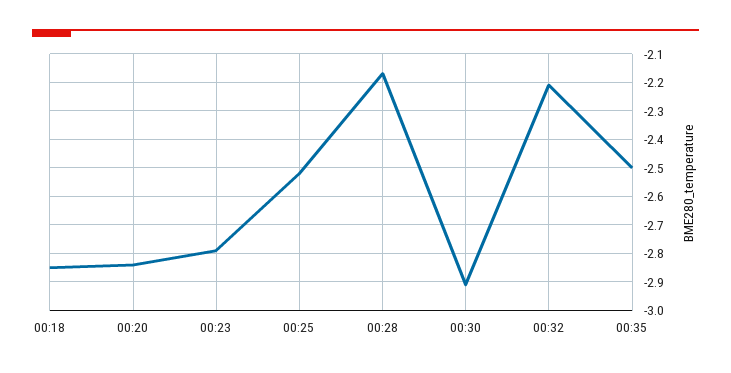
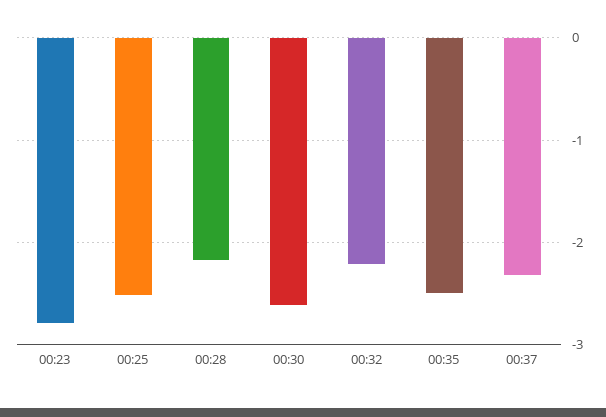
00:18: -2.85 -> none
00:20: -2.85 -> none
00:30: -2.9 -> -2.6
00:37: none -> -2.3

